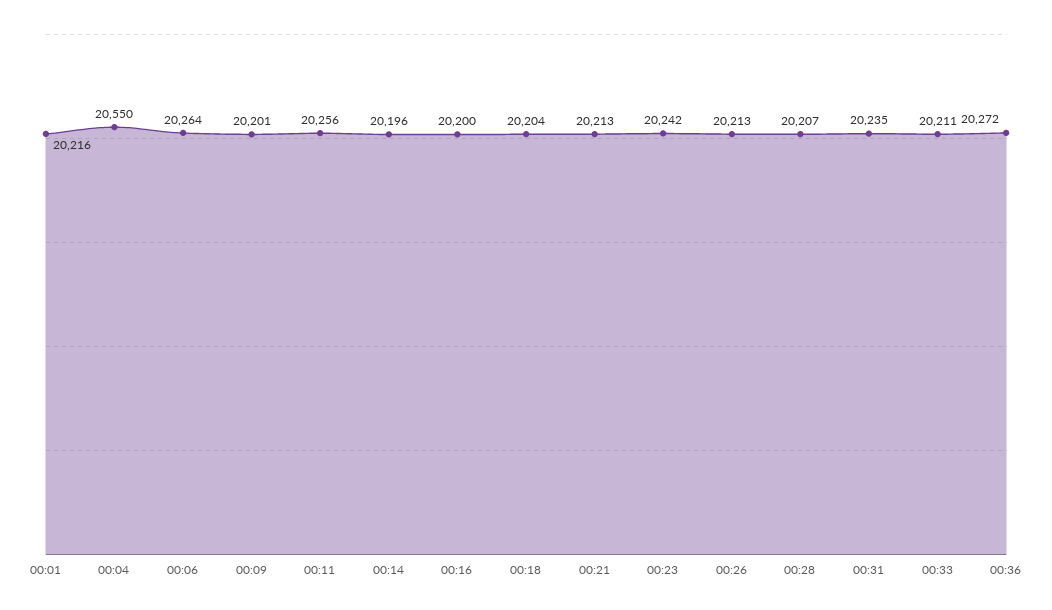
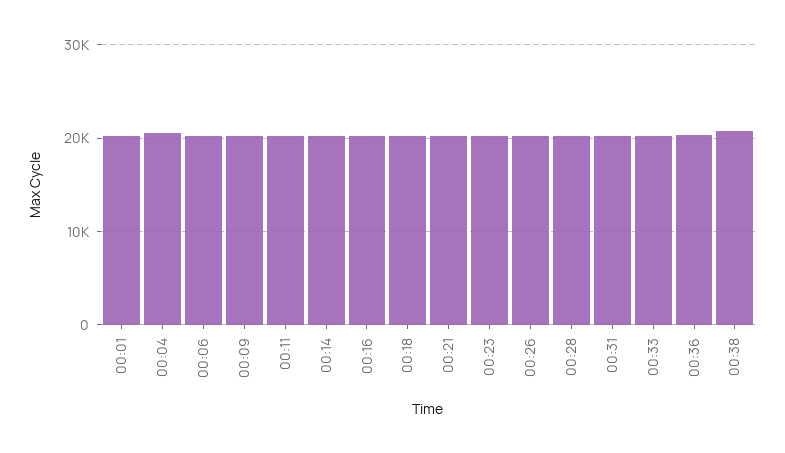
00:38: none -> 21000

